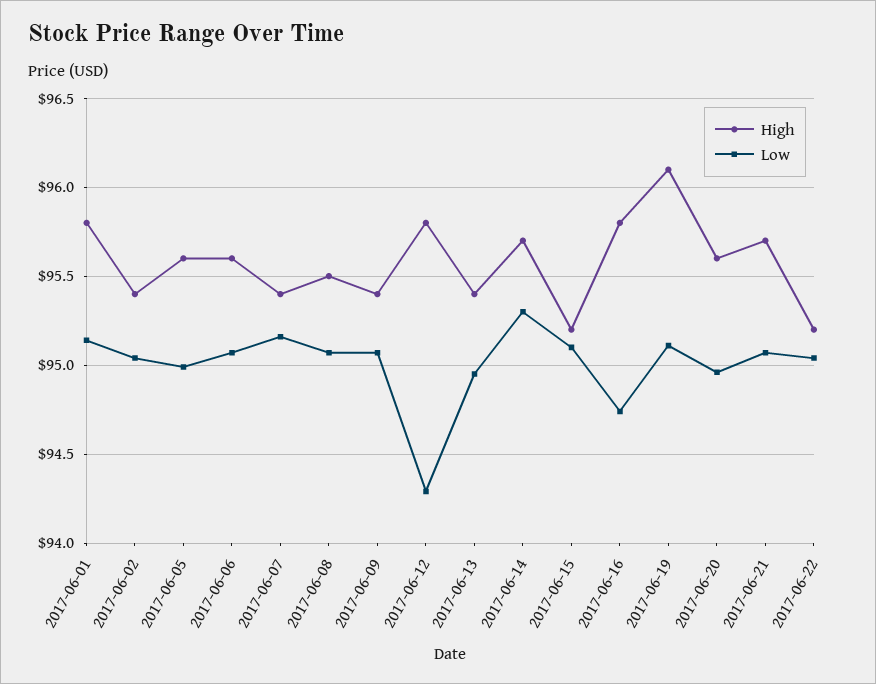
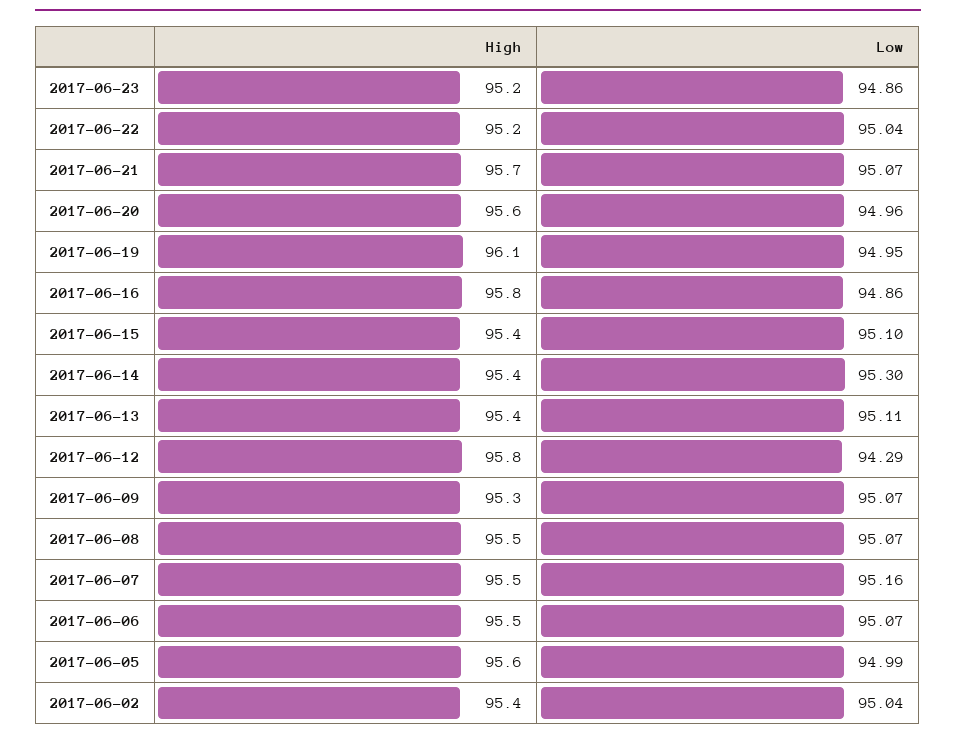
High, 2017-06-01: 95.8 -> none
Low, 2017-06-01: 95.15 -> none
High, 2017-06-06: 95.6 -> 95.5
High, 2017-06-07: 95.4 -> 95.5
High, 2017-06-09: 95.4 -> 95.3
Low, 2017-06-13: 94.95 -> 95.11
High, 2017-06-14: 95.7 -> 95.4
High, 2017-06-15: 95.2 -> 95.4
Low, 2017-06-16: 94.75 -> 94.86
Low, 2017-06-19: 95.1 -> 94.95
High, 2017-06-23: none -> 95.2
Low, 2017-06-23: none -> 94.86

